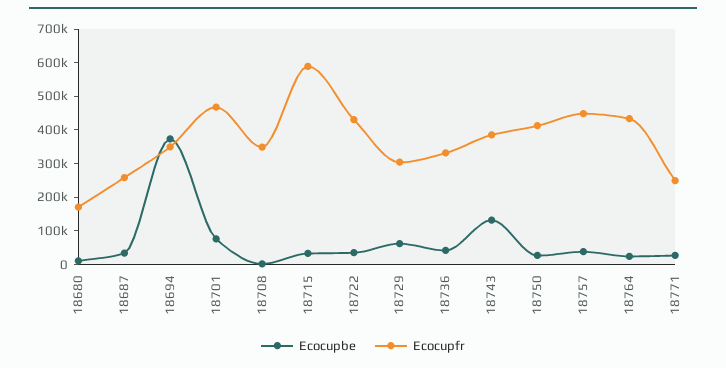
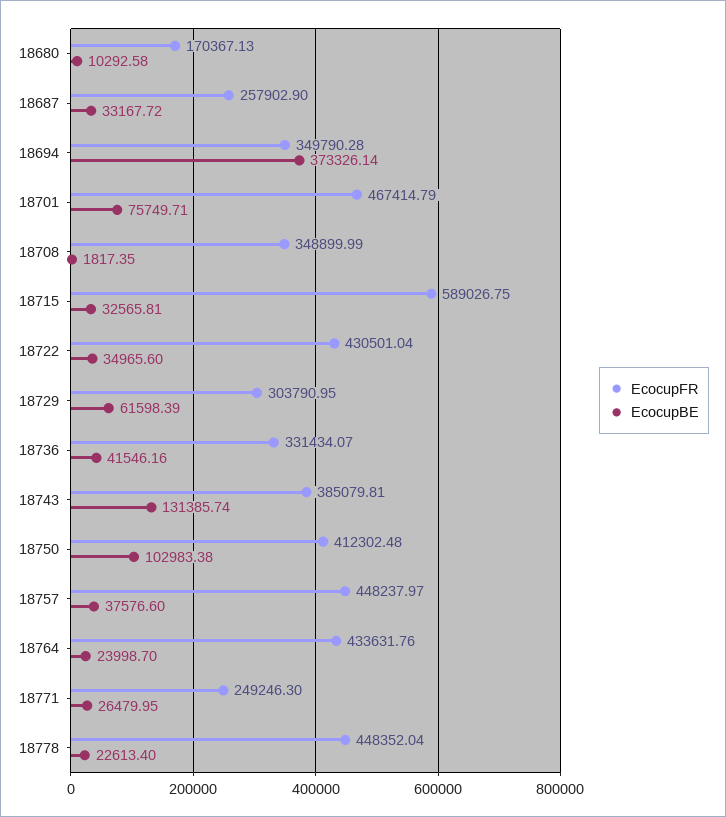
Ecocupbe, 18750: 25000 -> 102983.38
Ecocupfr, 18778: none -> 448352.04
Ecocupbe, 18778: none -> 22613.4

